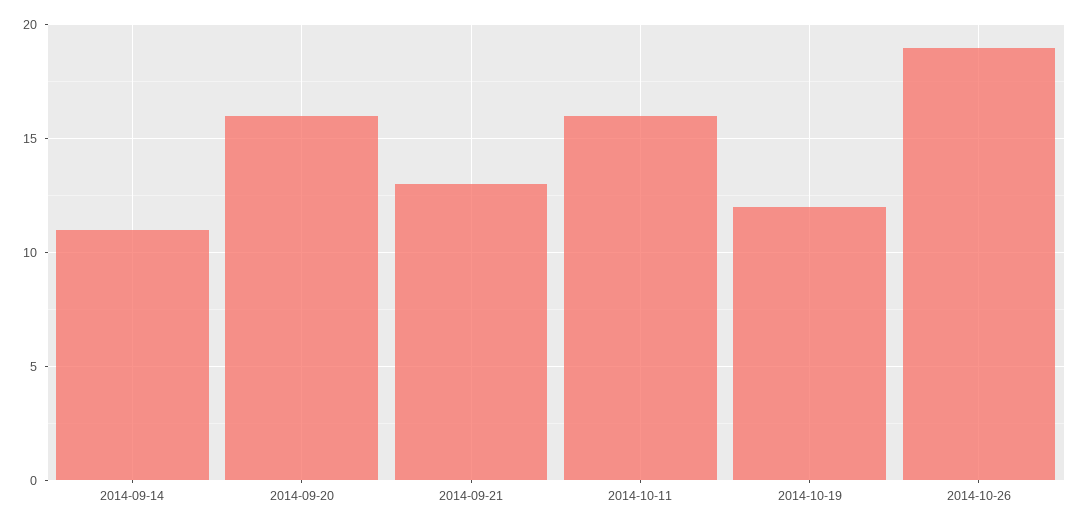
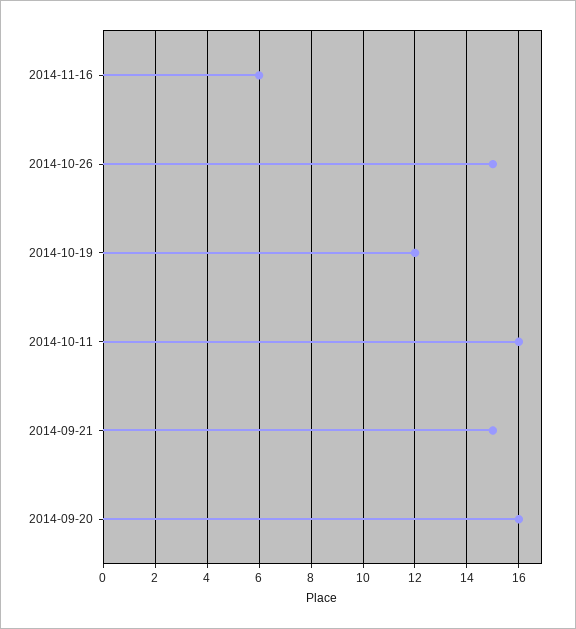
2014-09-14: 11 -> none
2014-09-21: 13 -> 15
2014-10-26: 19 -> 15
2014-11-16: none -> 6

